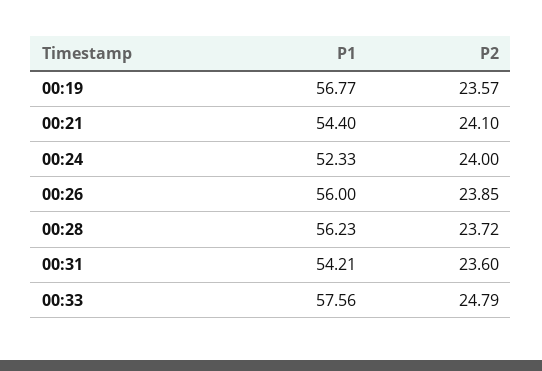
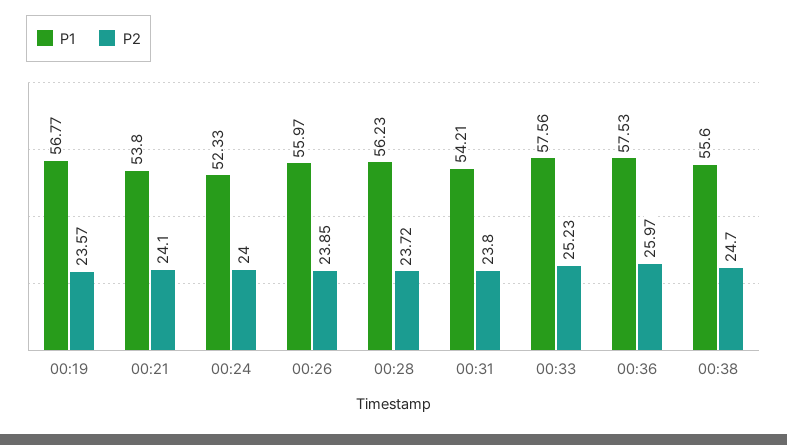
P1, 00:21: 54.4 -> 53.8
P1, 00:26: 56 -> 55.97
P2, 00:31: 23.6 -> 23.8
P2, 00:33: 24.79 -> 25.23
P1, 00:36: none -> 57.53
P2, 00:36: none -> 25.97
P1, 00:38: none -> 55.6
P2, 00:38: none -> 24.7

